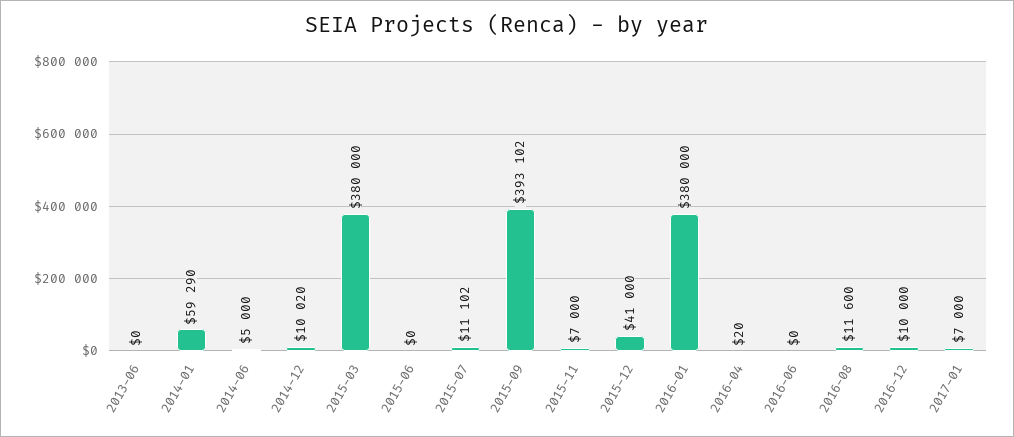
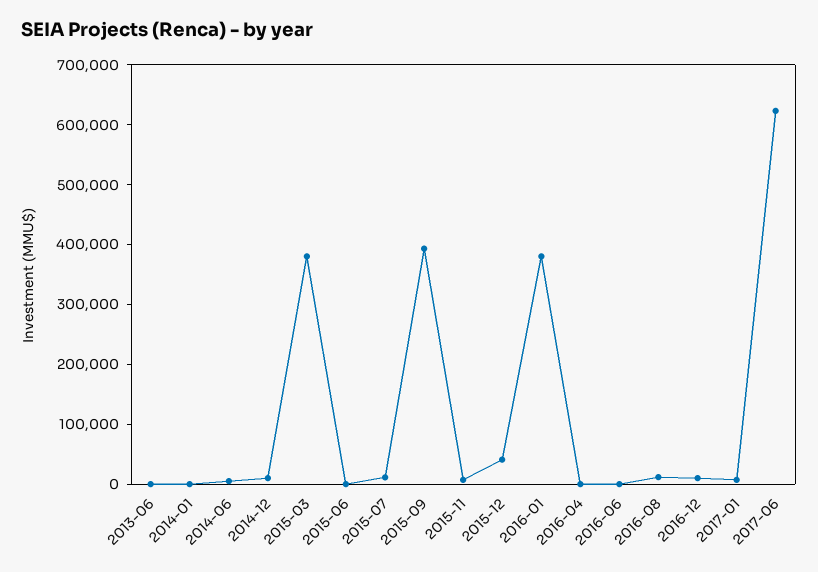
2014-01: 59290 -> 0
2017-06: none -> 620000

